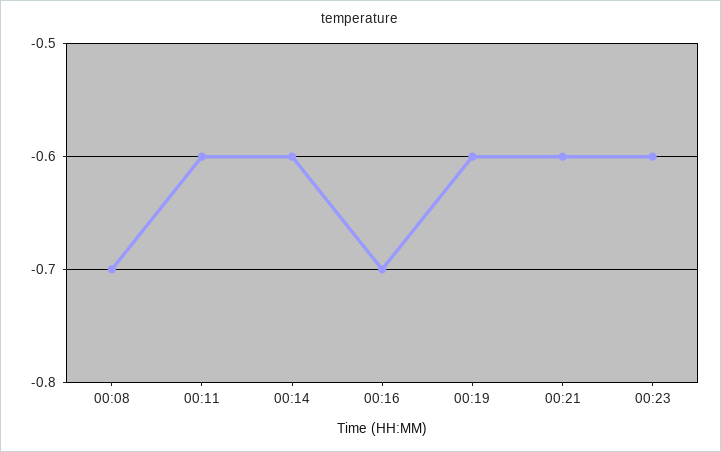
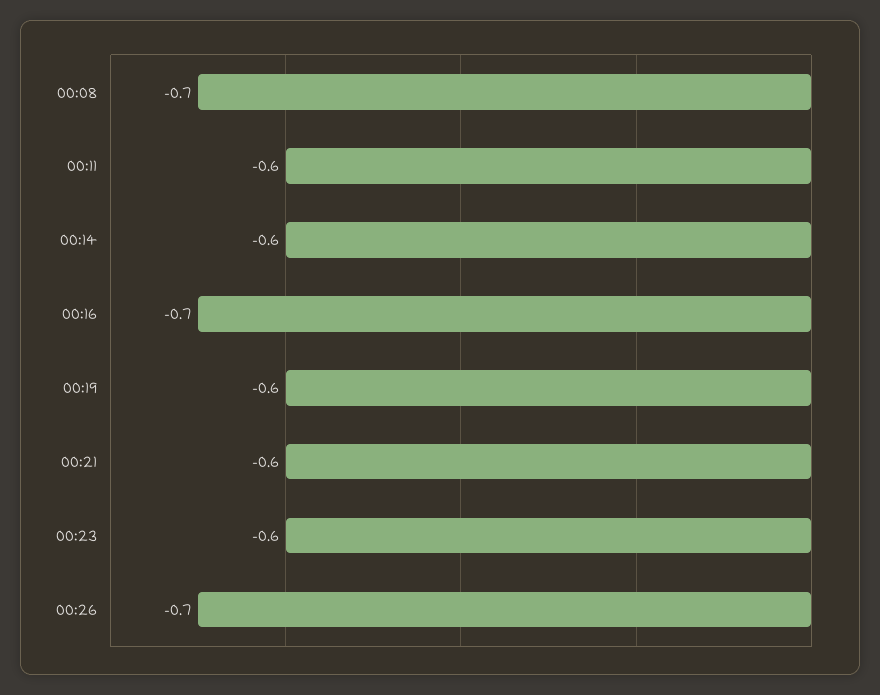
00:26: none -> -0.7

